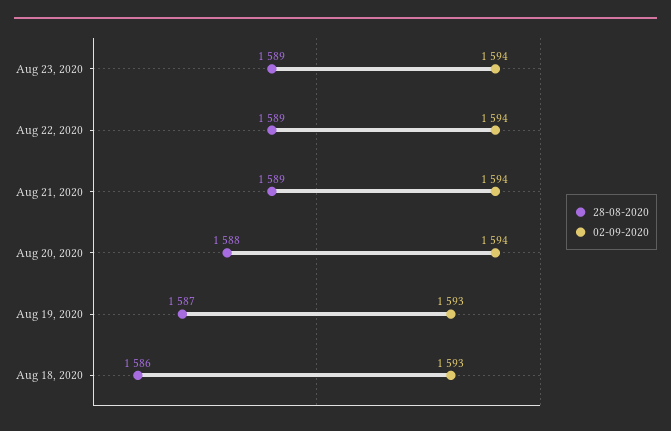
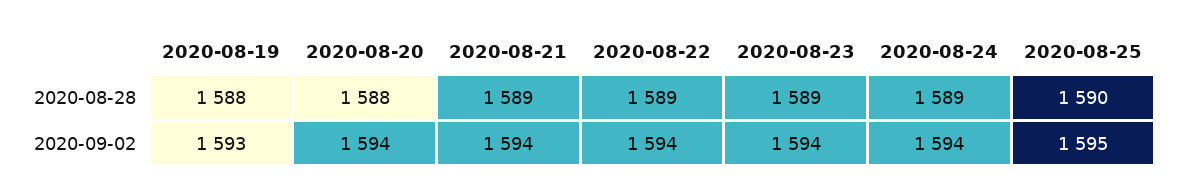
28-08-2020, Aug 19, 2020: 1587 -> 1588
28-08-2020, Aug 18, 2020: 1586 -> none
02-09-2020, Aug 18, 2020: 1593 -> none
28-08-2020, 2020-08-24: none -> 1589
28-08-2020, 2020-08-25: none -> 1590
02-09-2020, 2020-08-24: none -> 1594
02-09-2020, 2020-08-25: none -> 1595

